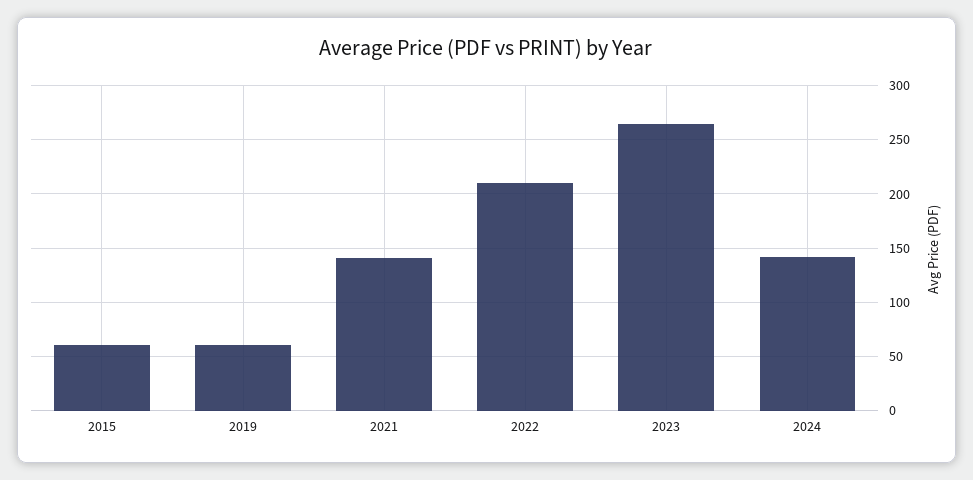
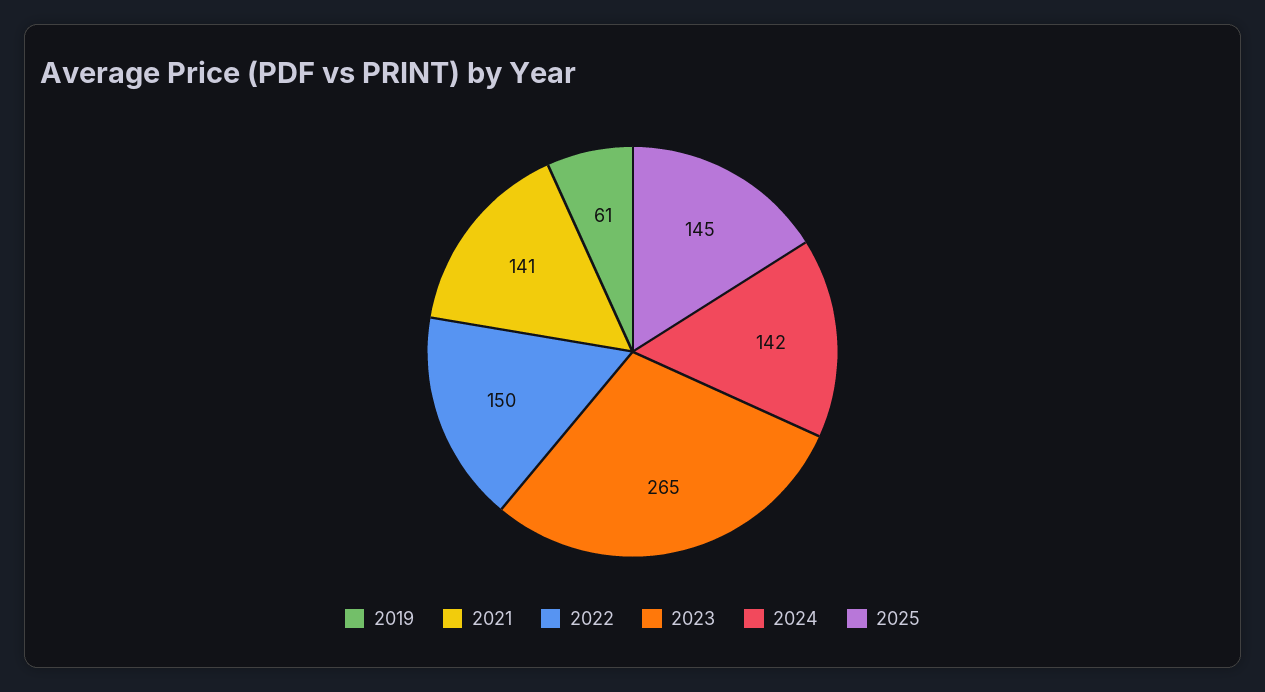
2015: 60 -> none
2022: 210 -> 150
2025: none -> 145

